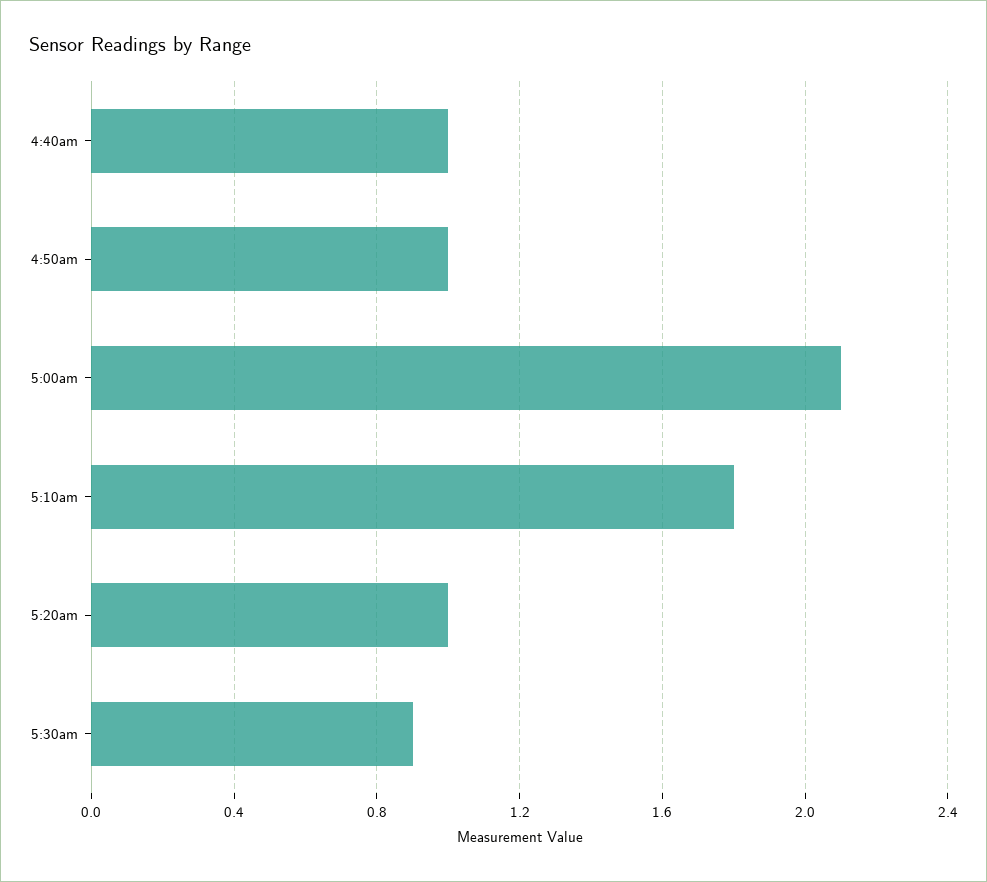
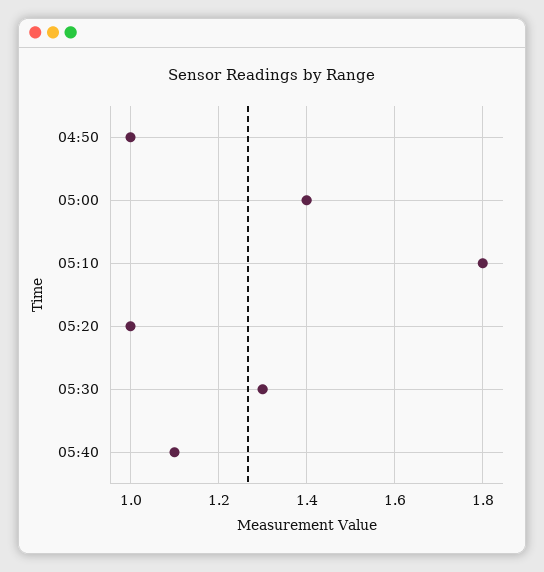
4:40am: 1 -> none
5:00am: 2.1 -> 1.4
5:30am: 0.9 -> 1.3
05:40: none -> 1.1

